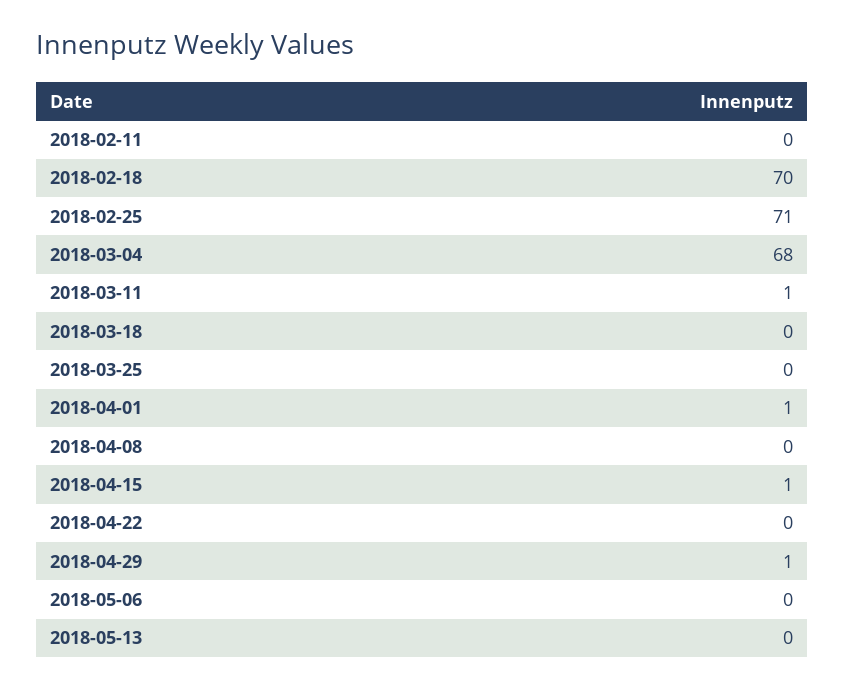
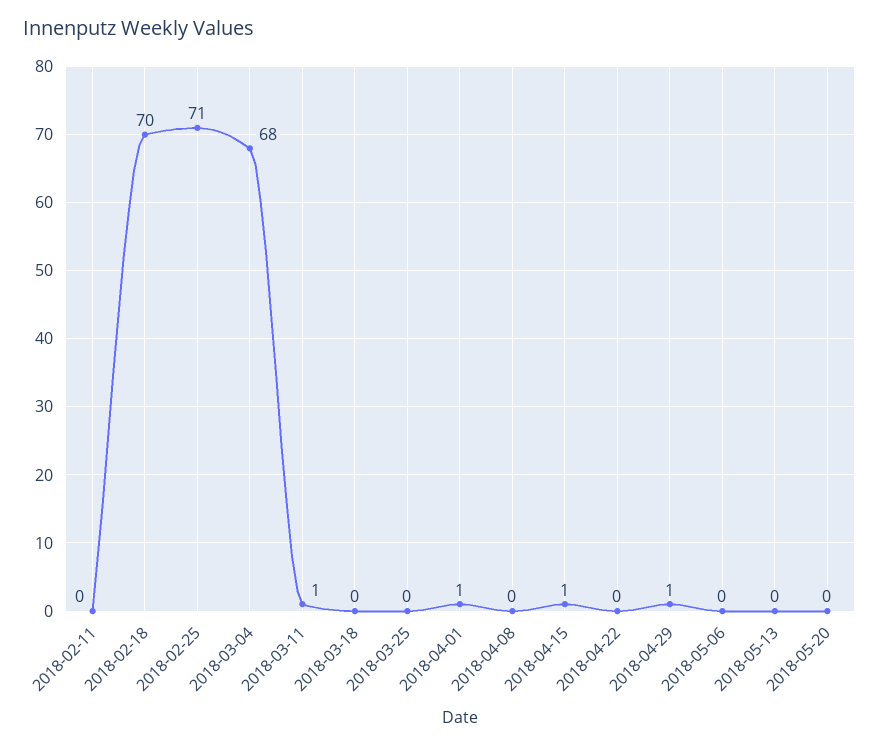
2018-05-20: none -> 0

